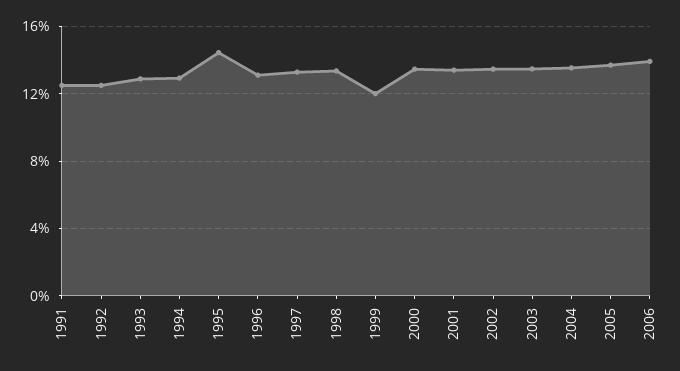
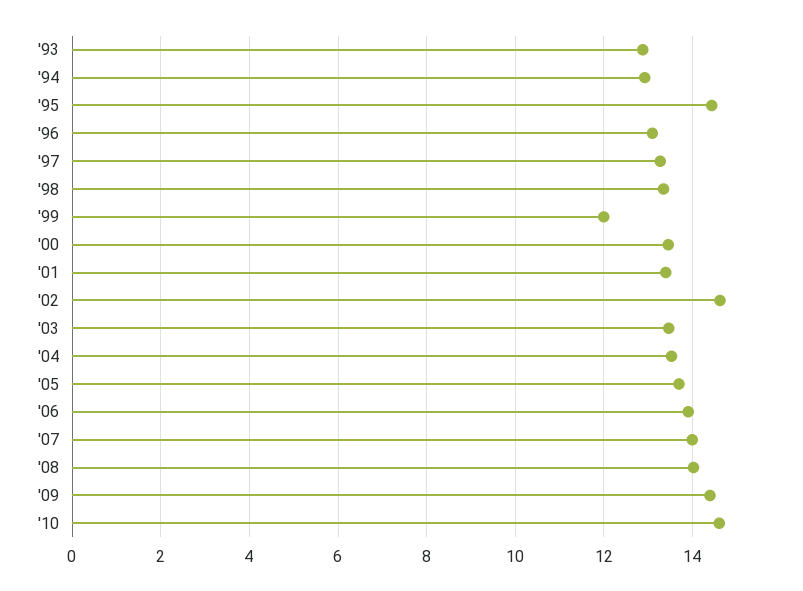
1991: 12.5 -> none
1992: 12.5 -> none
2002: 13.5 -> 14.6
'07: none -> 14
'08: none -> 14
'09: none -> 14.4
'10: none -> 14.6

